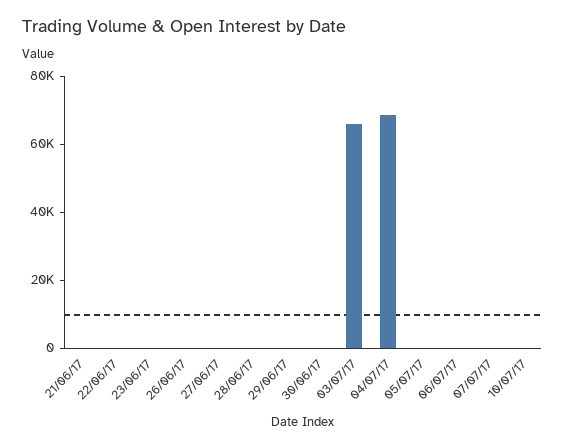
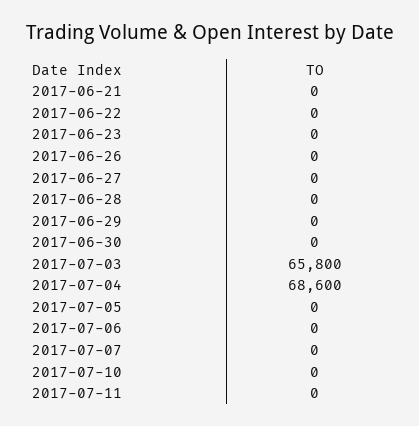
2017-07-11: none -> 0

